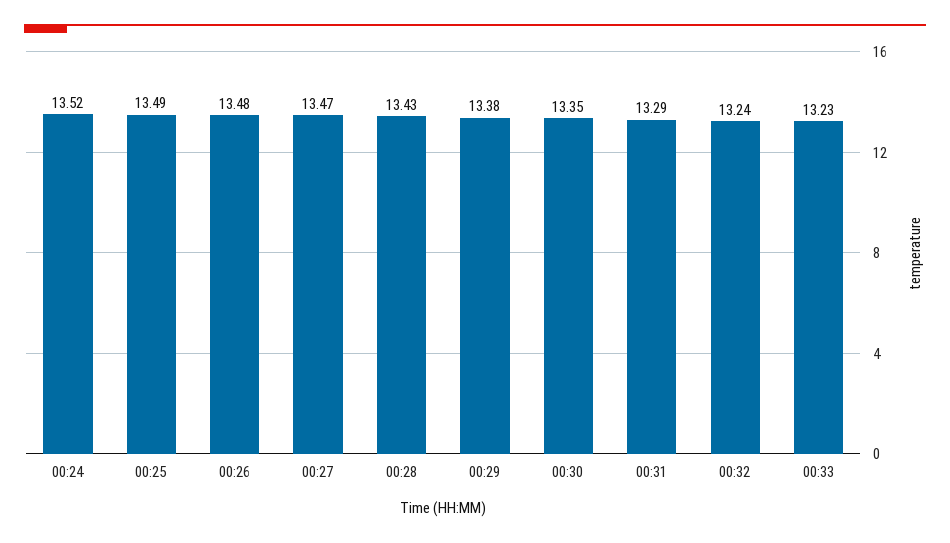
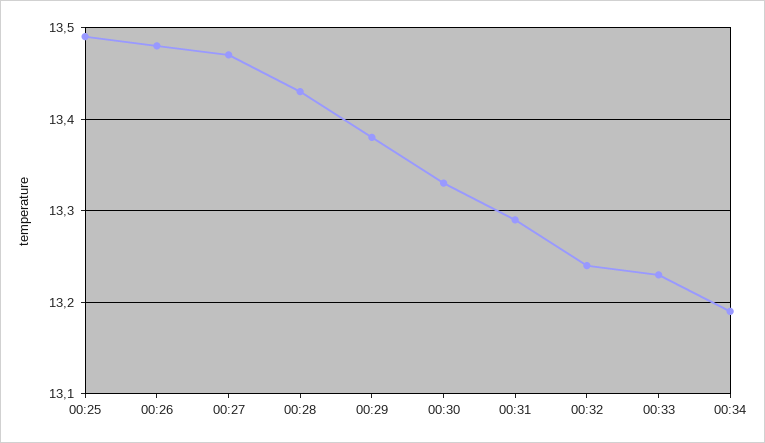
00:24: 13.52 -> none
00:30: 13.35 -> 13.33
00:34: none -> 13.19

